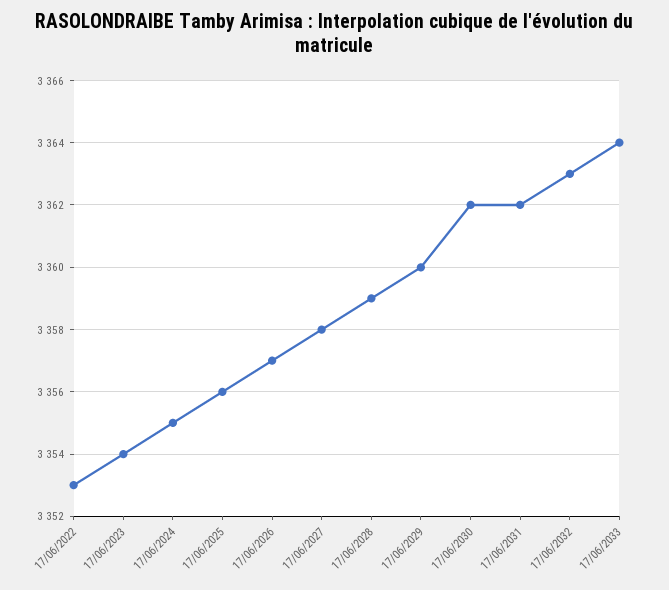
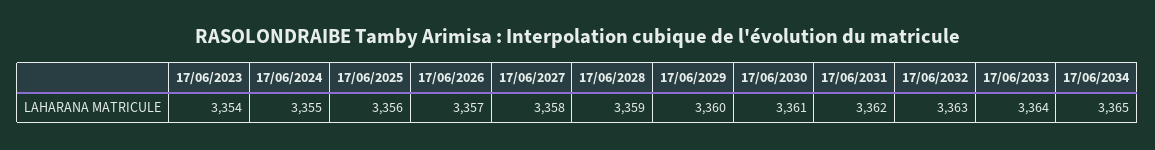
17/06/2022: 3353 -> none
17/06/2030: 3362 -> 3361
17/06/2034: none -> 3365

